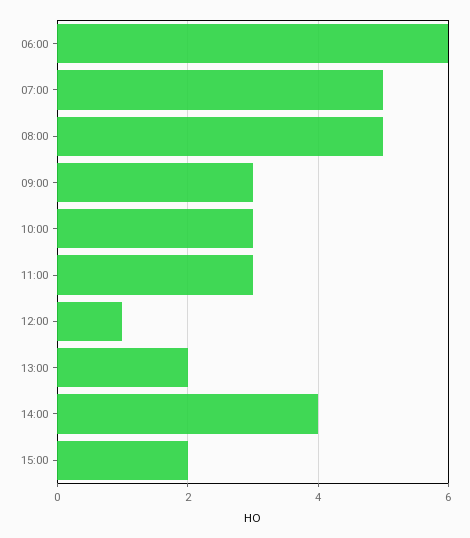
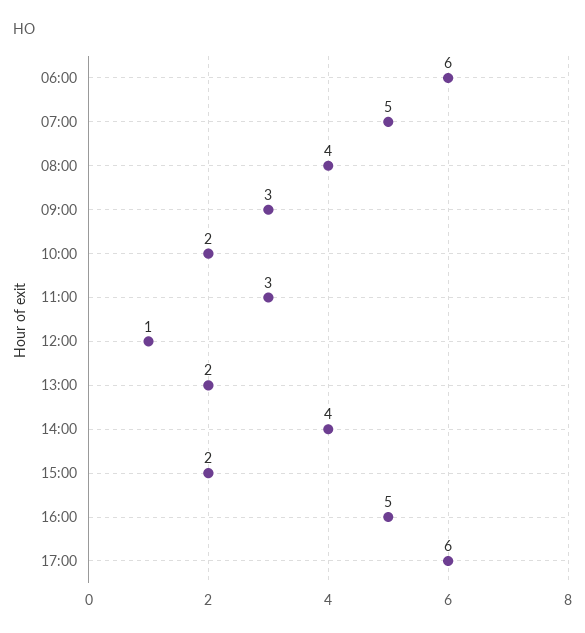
08:00: 5 -> 4
10:00: 3 -> 2
16:00: none -> 5
17:00: none -> 6

